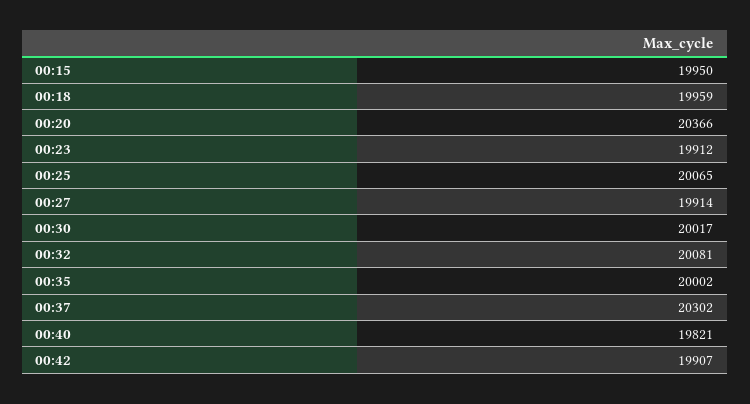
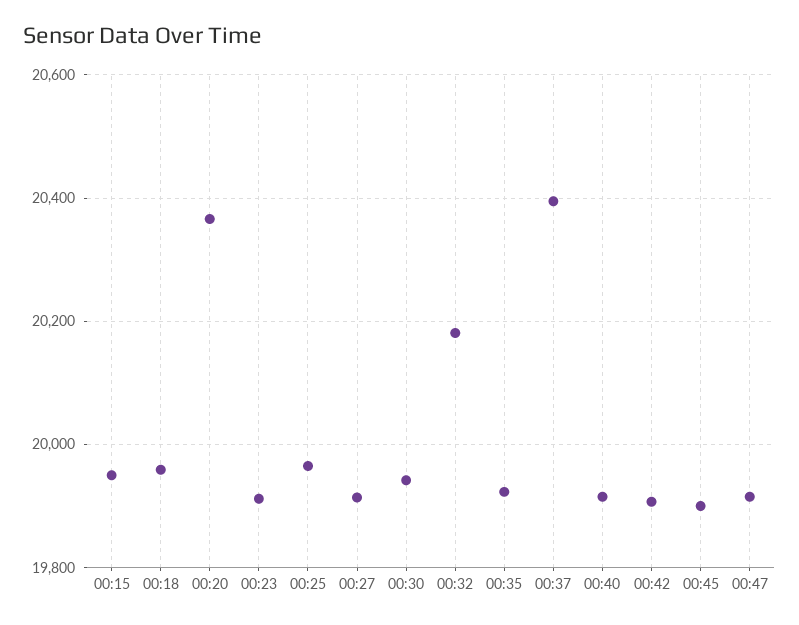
00:25: 20065 -> 19960
00:30: 20017 -> 19940
00:32: 20081 -> 20180
00:35: 20002 -> 19920
00:37: 20302 -> 20400
00:40: 19821 -> 19920
00:45: none -> 19900
00:47: none -> 19920

